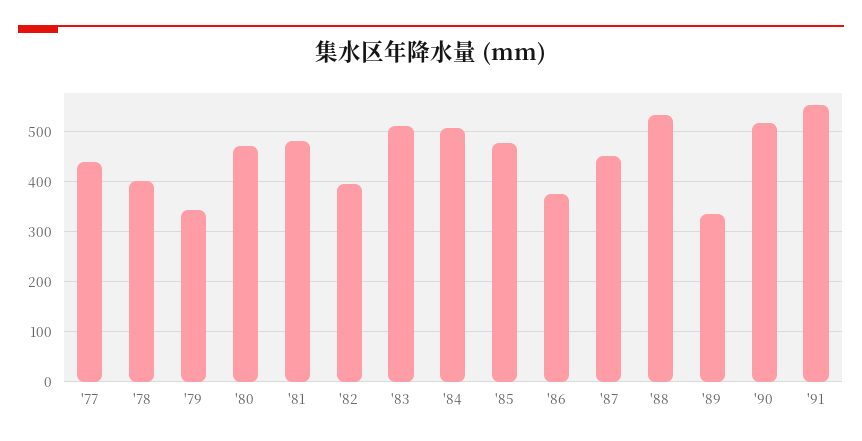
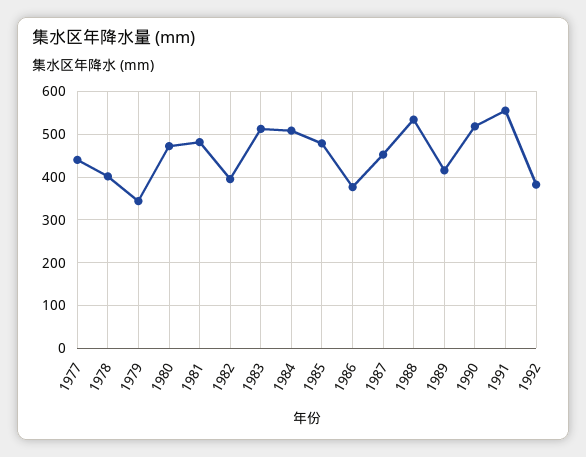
'89: 340 -> 420
1992: none -> 380

